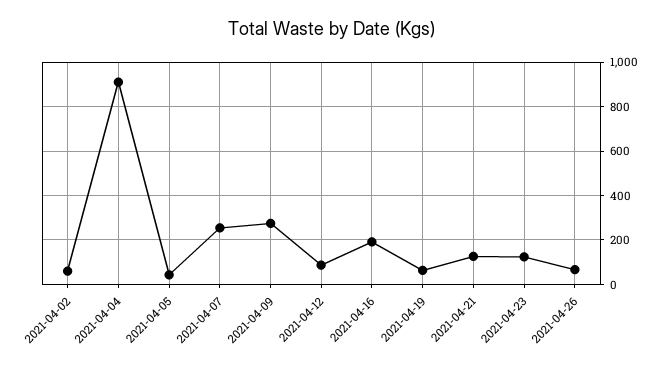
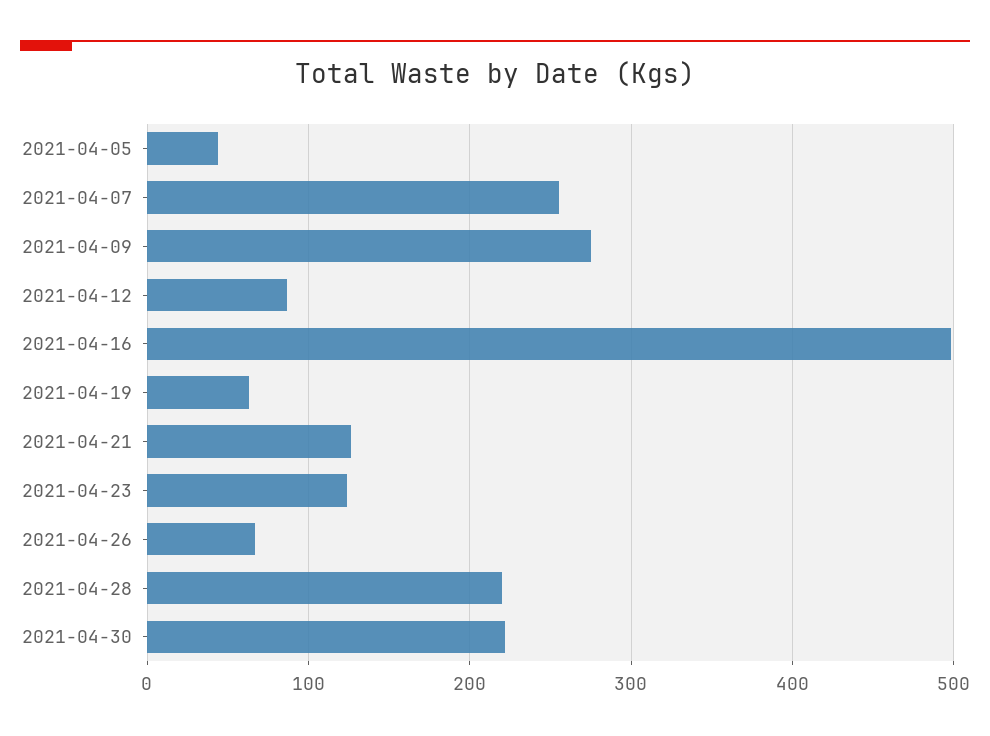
2021-04-02: 50 -> none
2021-04-04: 900 -> none
2021-04-16: 200 -> 500
2021-04-28: none -> 220
2021-04-30: none -> 220

